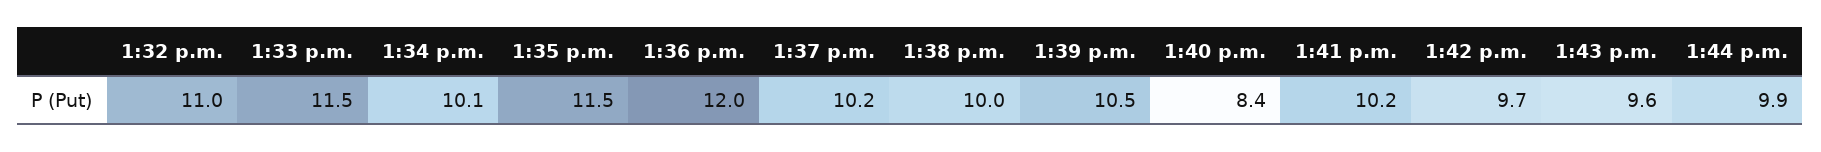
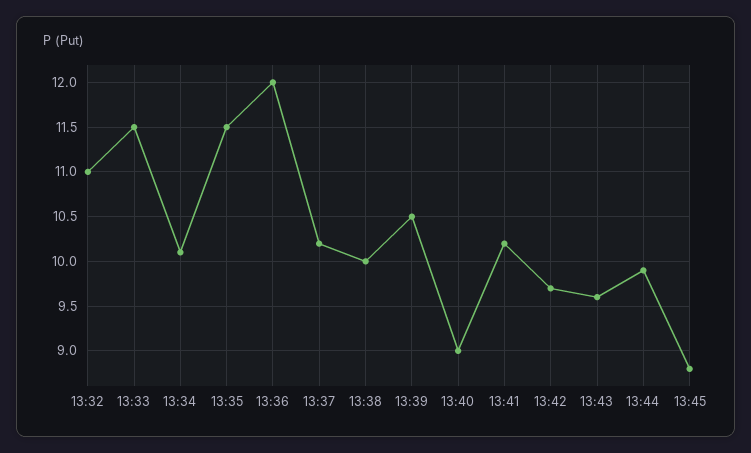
1:40 p.m.: 8.4 -> 9
13:45: none -> 8.8

